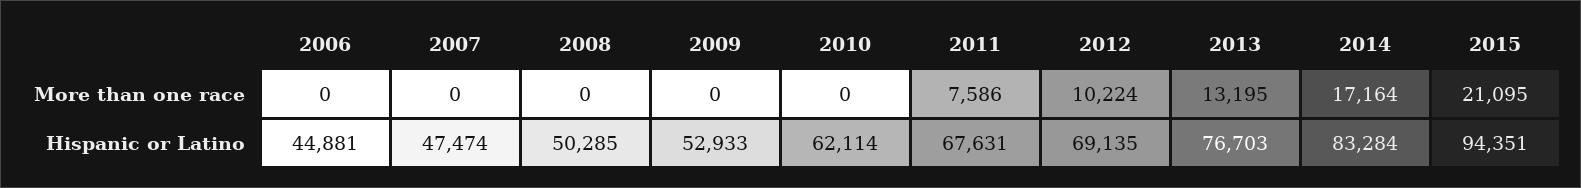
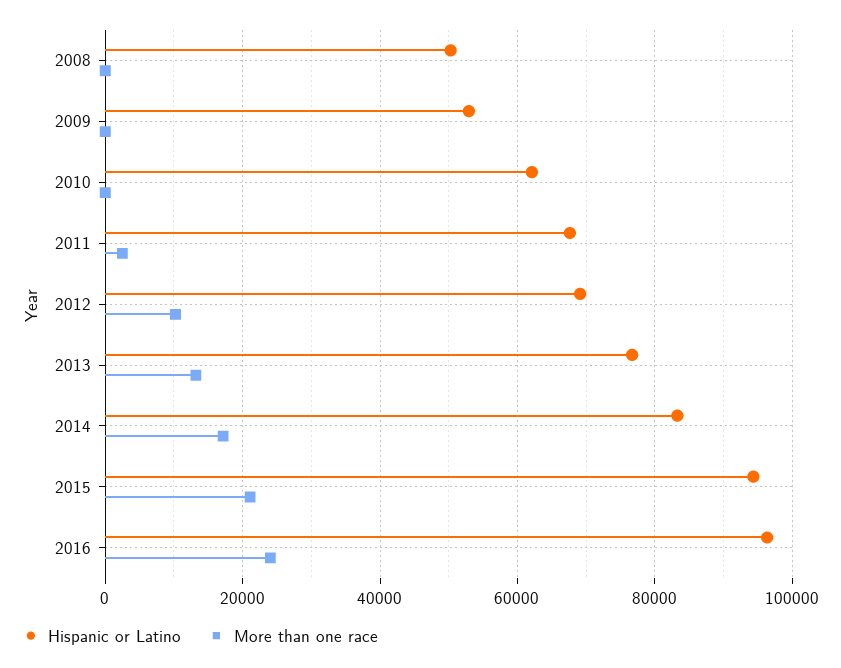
More than one race, 2006: 0 -> none
More than one race, 2007: 0 -> none
More than one race, 2011: 7586 -> 2000
Hispanic or Latino, 2006: 44881 -> none
Hispanic or Latino, 2007: 47474 -> none
Hispanic or Latino, 2016: none -> 96000
More than one race, 2016: none -> 24000

